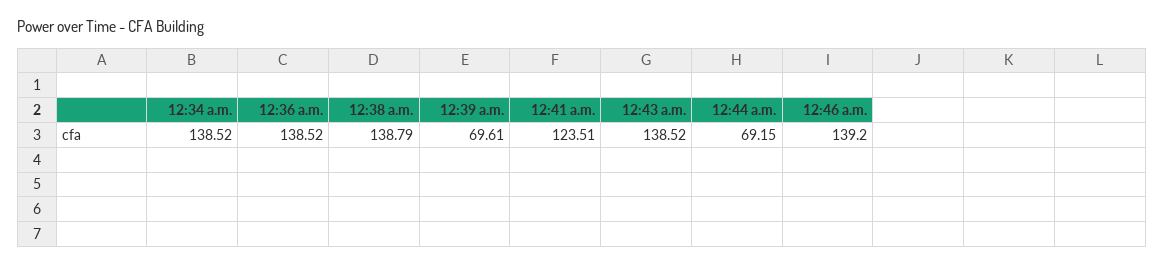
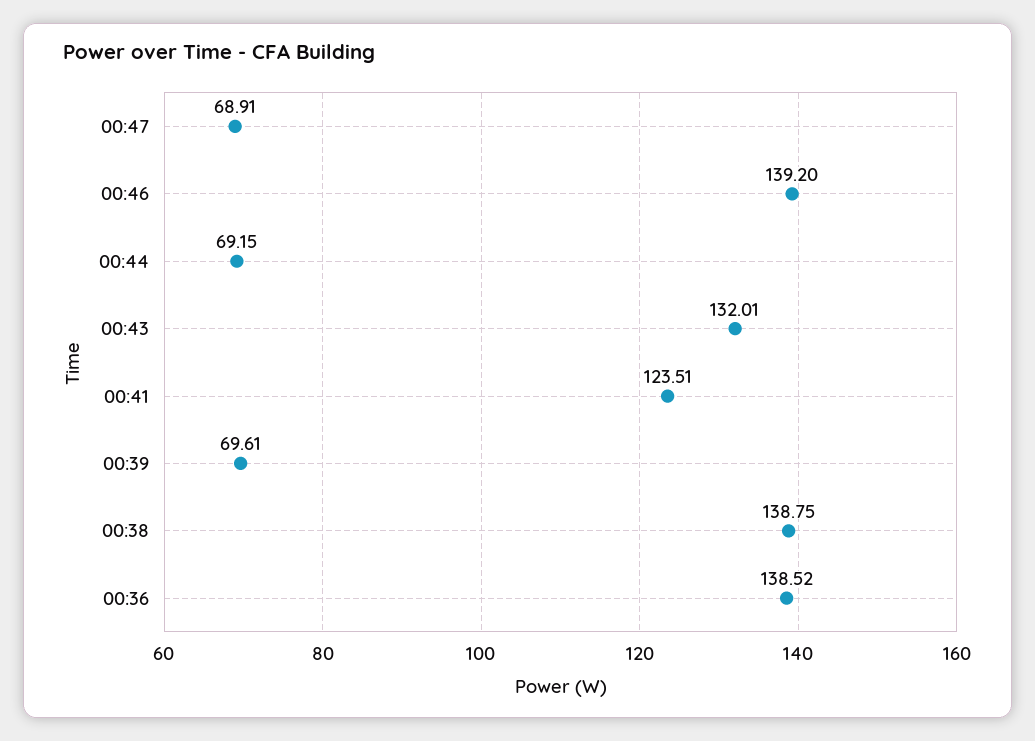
12:34 a.m.: 138.52 -> none
12:38 a.m.: 138.79 -> 138.75
12:43 a.m.: 138.52 -> 132.01
00:47: none -> 68.91

